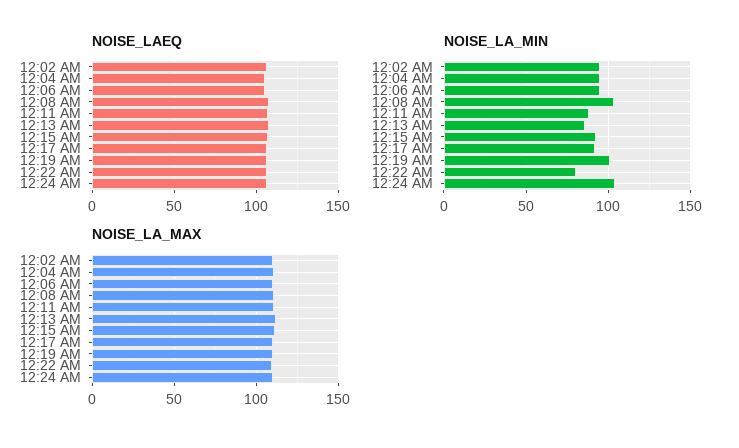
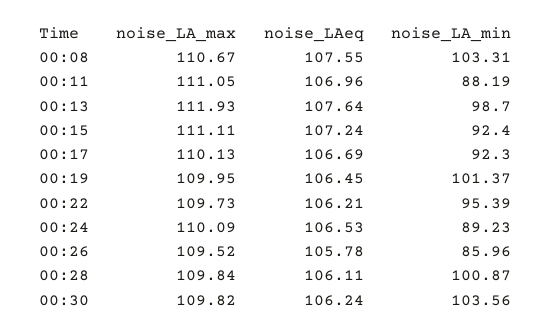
NOISE_LAEQ, 12:02 AM: 105 -> none
NOISE_LAEQ, 12:04 AM: 105 -> none
NOISE_LAEQ, 12:06 AM: 105 -> none
NOISE_LA_MIN, 12:02 AM: 95 -> none
NOISE_LA_MIN, 12:04 AM: 95 -> none
NOISE_LA_MIN, 12:06 AM: 95 -> none
NOISE_LA_MIN, 12:13 AM: 85 -> 98.7
NOISE_LA_MIN, 12:22 AM: 80 -> 95.39
NOISE_LA_MIN, 12:24 AM: 105 -> 89.23
NOISE_LA_MAX, 12:02 AM: 110 -> none
NOISE_LA_MAX, 12:04 AM: 110 -> none
NOISE_LA_MAX, 12:06 AM: 110 -> none
NOISE_LA_MAX, 00:26: none -> 109.52
NOISE_LAEQ, 00:26: none -> 105.78
NOISE_LA_MIN, 00:26: none -> 85.96
NOISE_LA_MAX, 00:28: none -> 109.84
NOISE_LAEQ, 00:28: none -> 106.11
NOISE_LA_MIN, 00:28: none -> 100.87
NOISE_LA_MAX, 00:30: none -> 109.82
NOISE_LAEQ, 00:30: none -> 106.24
NOISE_LA_MIN, 00:30: none -> 103.56

